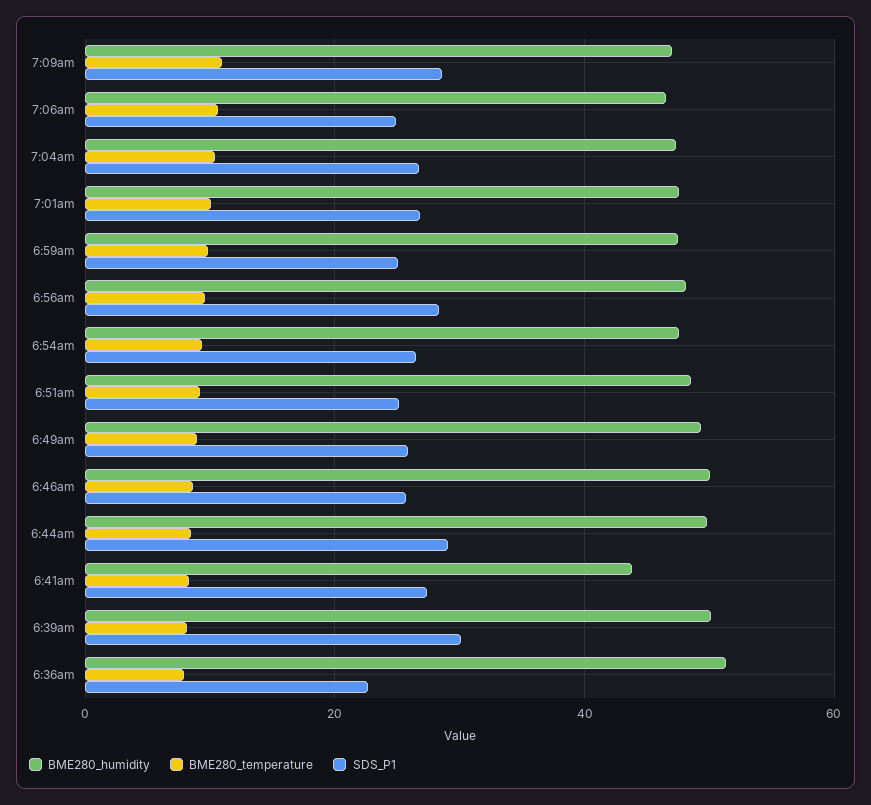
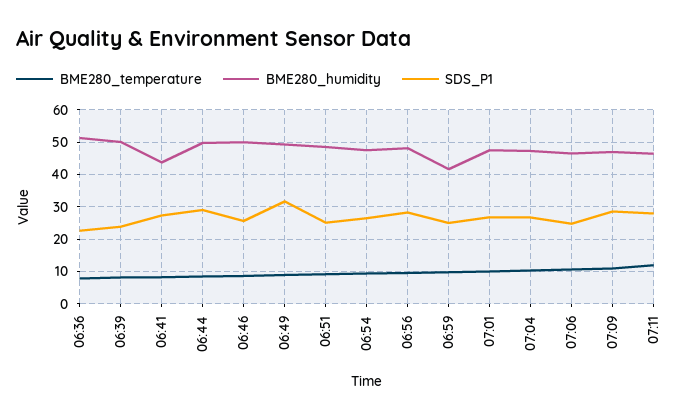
BME280_humidity, 6:59am: 48 -> 42
SDS_P1, 6:49am: 26 -> 32
SDS_P1, 6:39am: 30 -> 24
BME280_temperature, 07:11: none -> 12
BME280_humidity, 07:11: none -> 46
SDS_P1, 07:11: none -> 28

